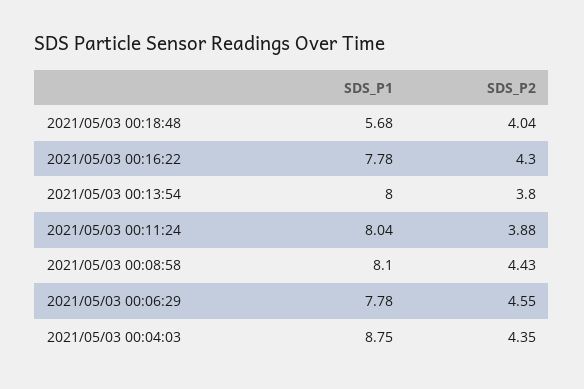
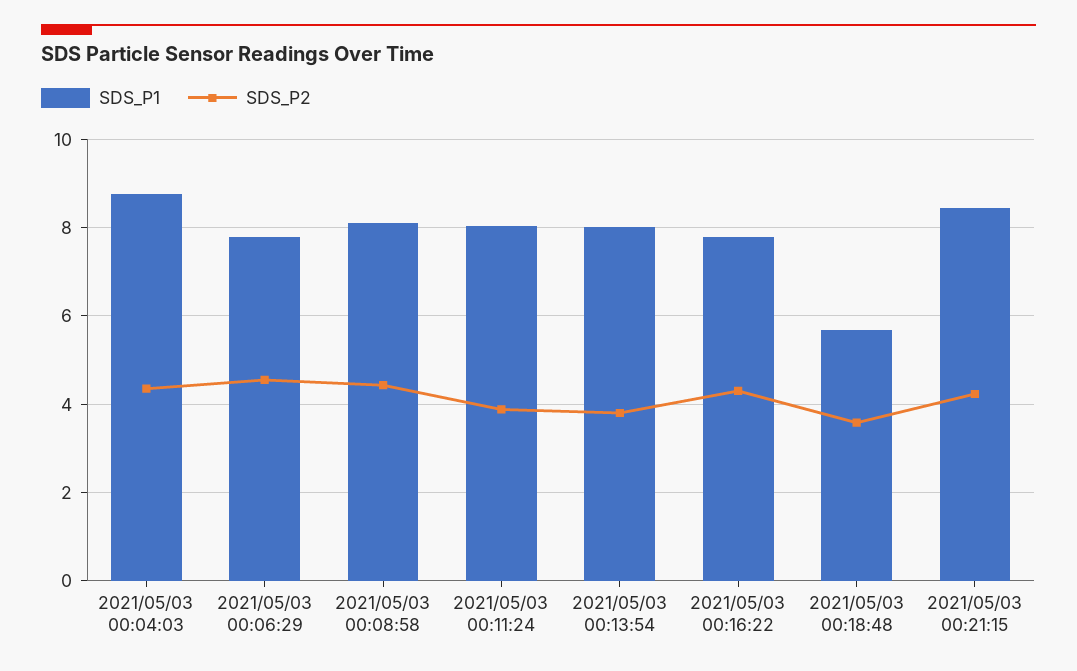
SDS_P2, 2021/05/03 00:18:48: 4.04 -> 3.6
SDS_P1, 2021/05/03 00:21:15: none -> 8.4
SDS_P2, 2021/05/03 00:21:15: none -> 4.2

